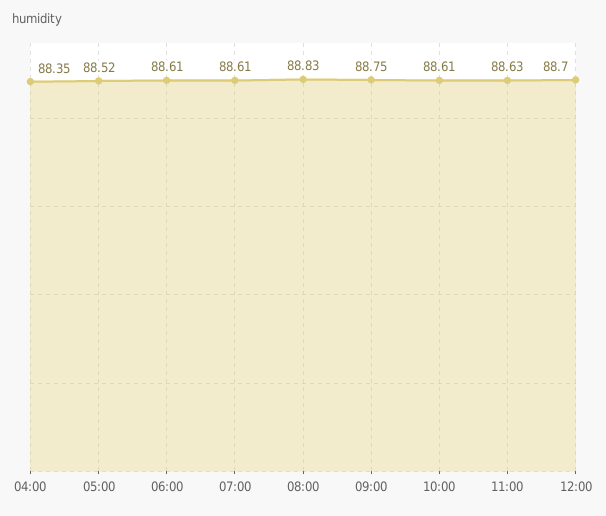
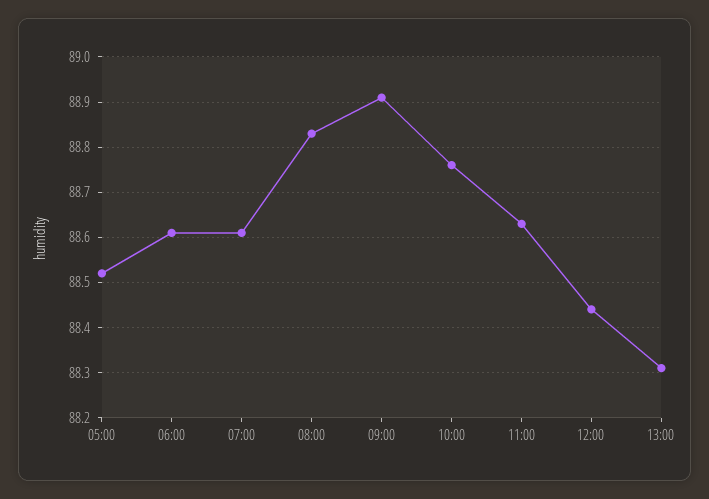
04:00: 88.35 -> none
09:00: 88.75 -> 88.9
10:00: 88.61 -> 88.75
12:00: 88.7 -> 88.45
13:00: none -> 88.3

